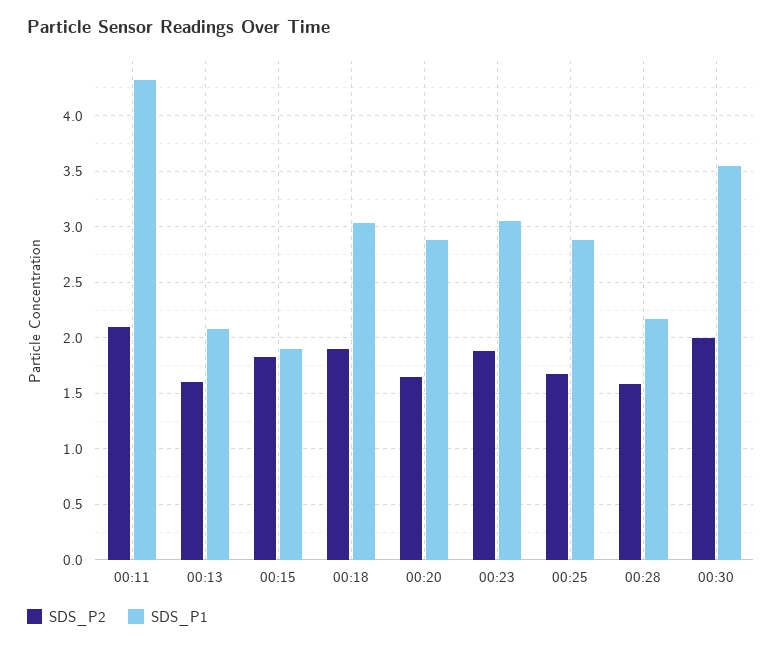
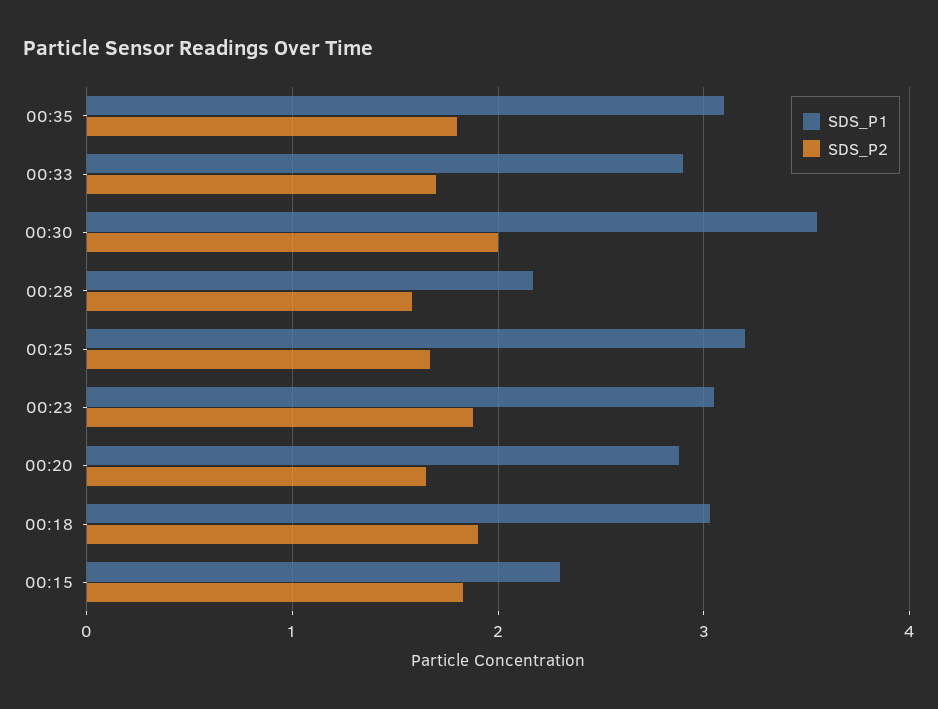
SDS_P2, 00:11: 2.1 -> none
SDS_P1, 00:11: 4.3 -> none
SDS_P2, 00:13: 1.6 -> none
SDS_P1, 00:13: 2.1 -> none
SDS_P1, 00:15: 1.9 -> 2.3
SDS_P1, 00:25: 2.9 -> 3.2
SDS_P1, 00:35: none -> 3.1
SDS_P2, 00:35: none -> 1.8
SDS_P1, 00:33: none -> 2.9
SDS_P2, 00:33: none -> 1.7

